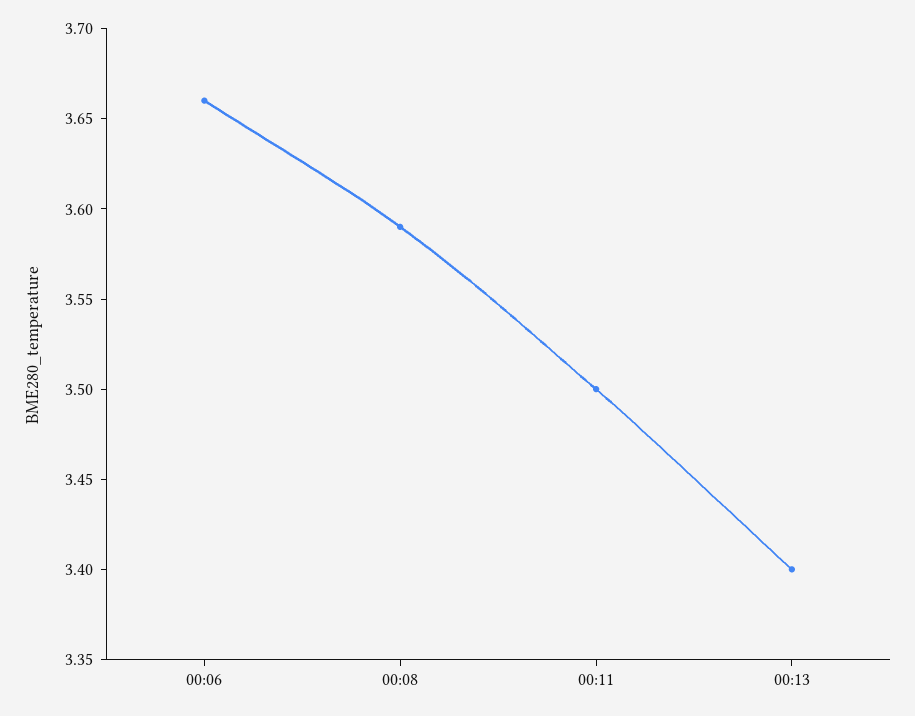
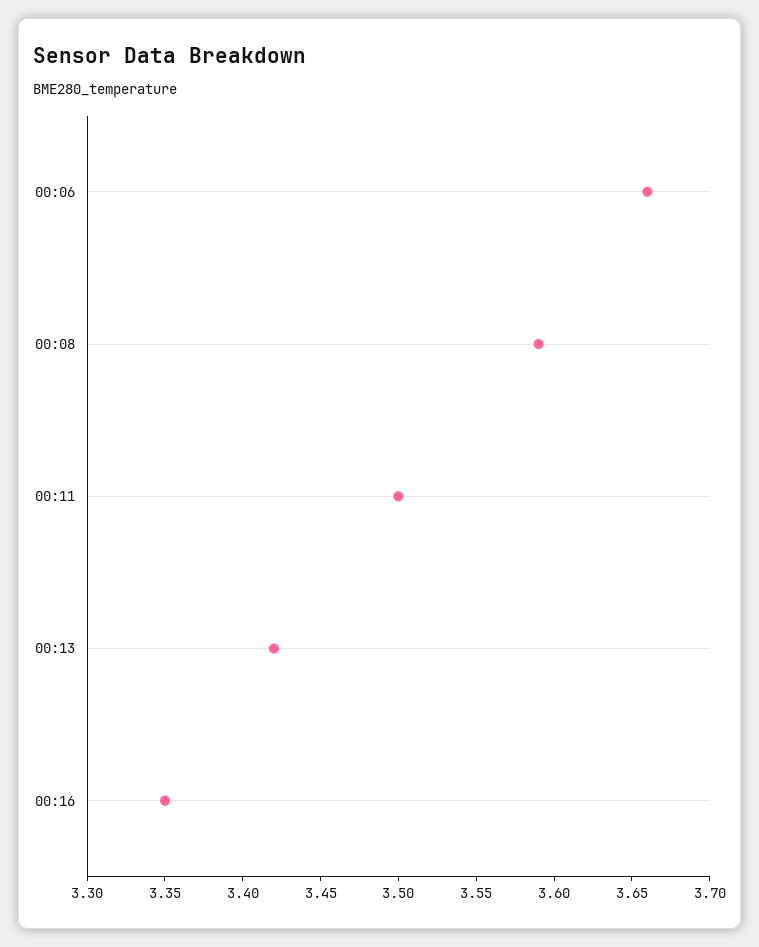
00:13: 3.4 -> 3.42
00:16: none -> 3.35

